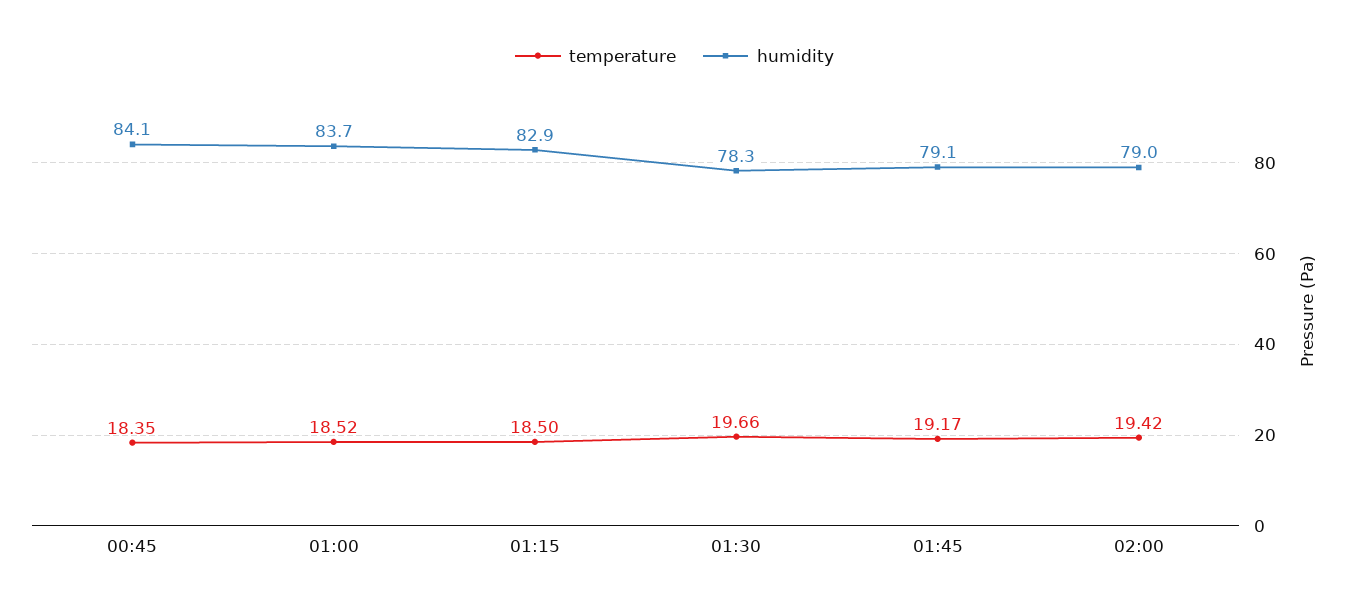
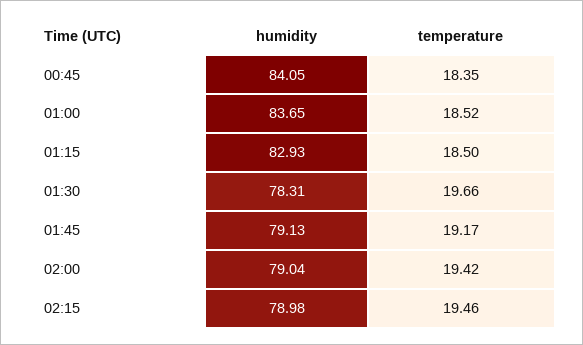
humidity, 02:15: none -> 78.98
temperature, 02:15: none -> 19.46

